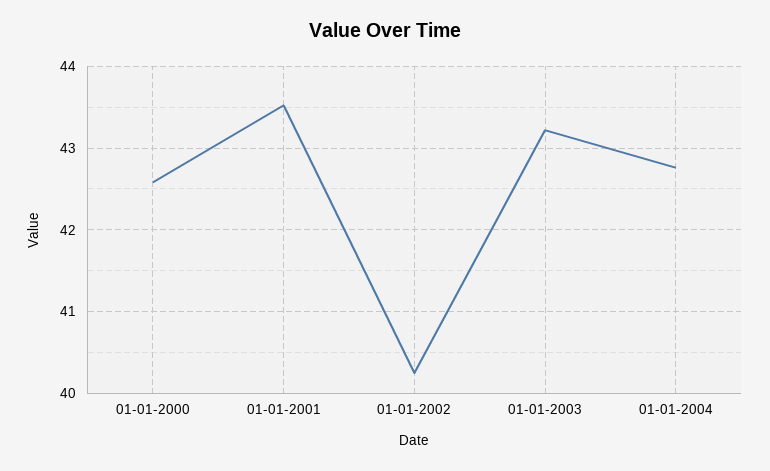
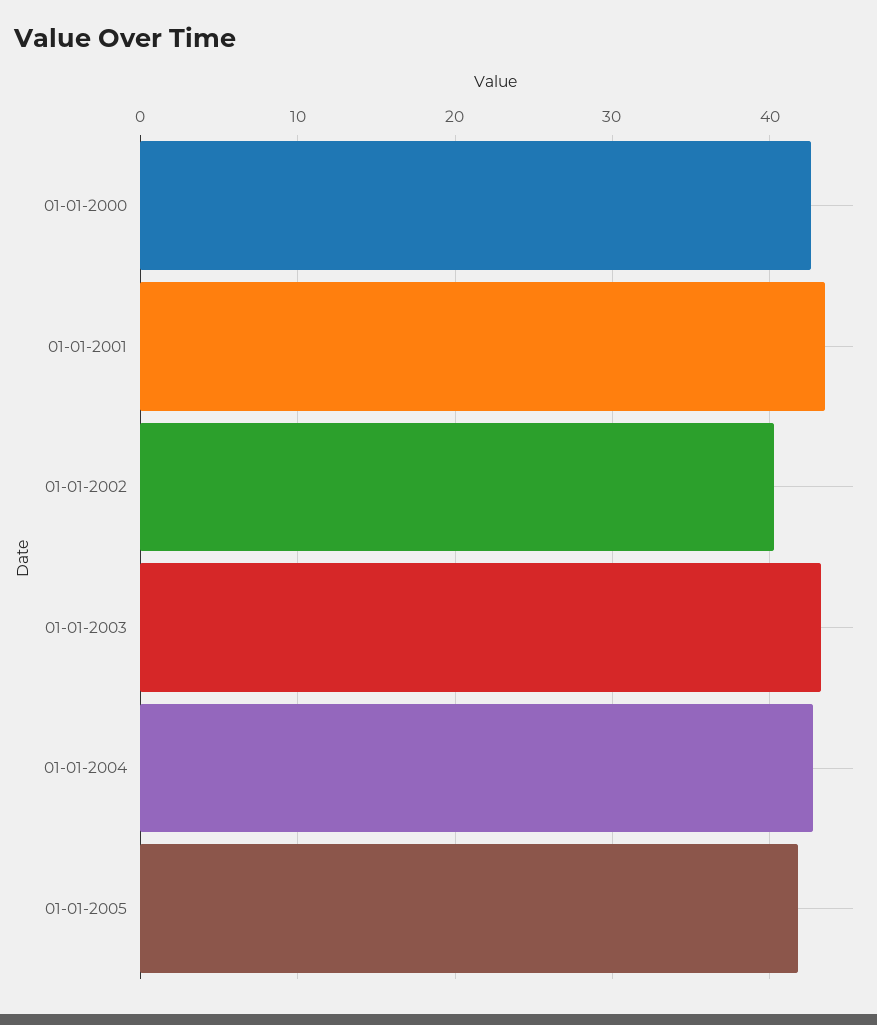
01-01-2005: none -> 42

